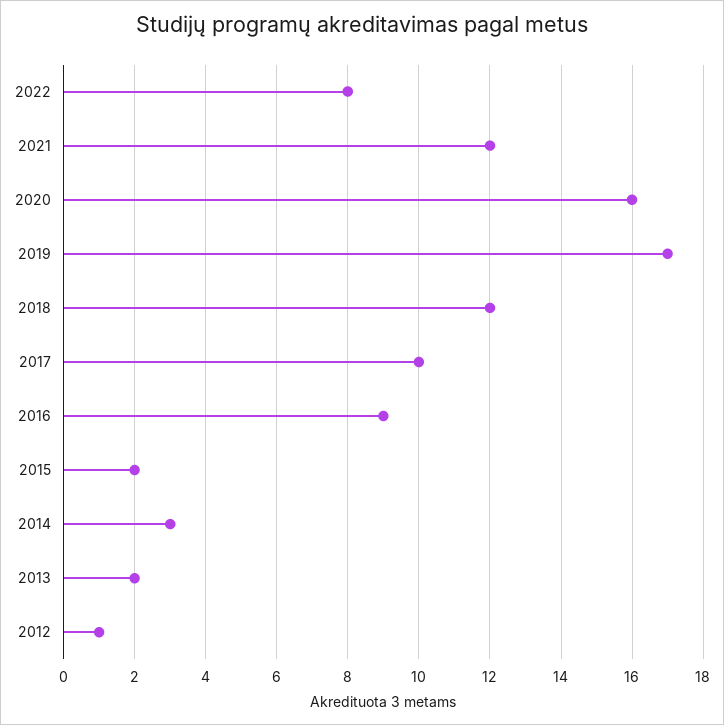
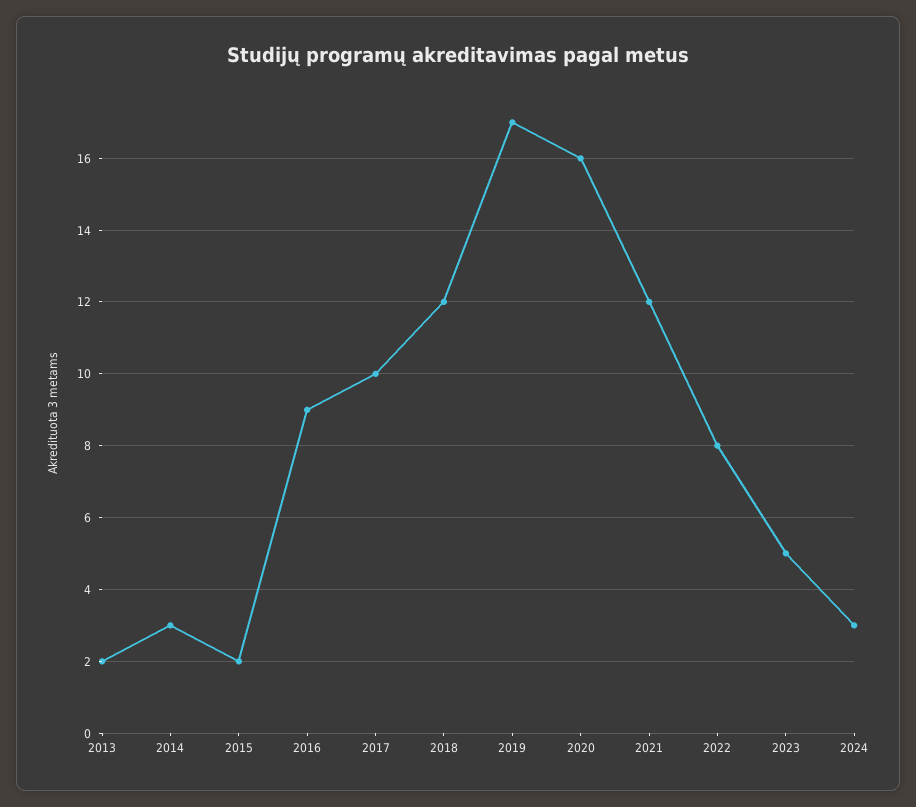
2012: 1 -> none
2023: none -> 5
2024: none -> 3

